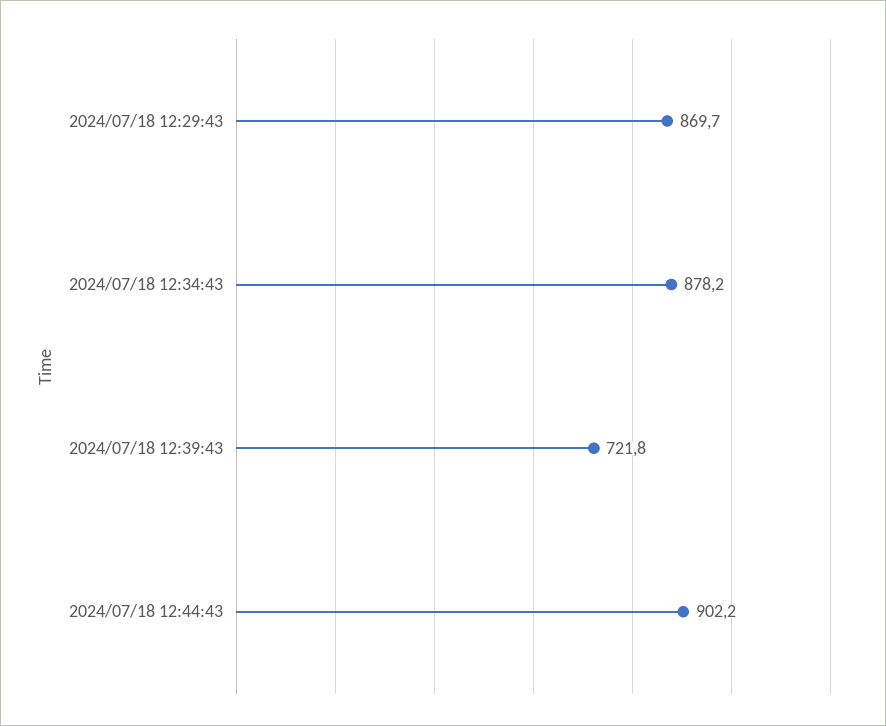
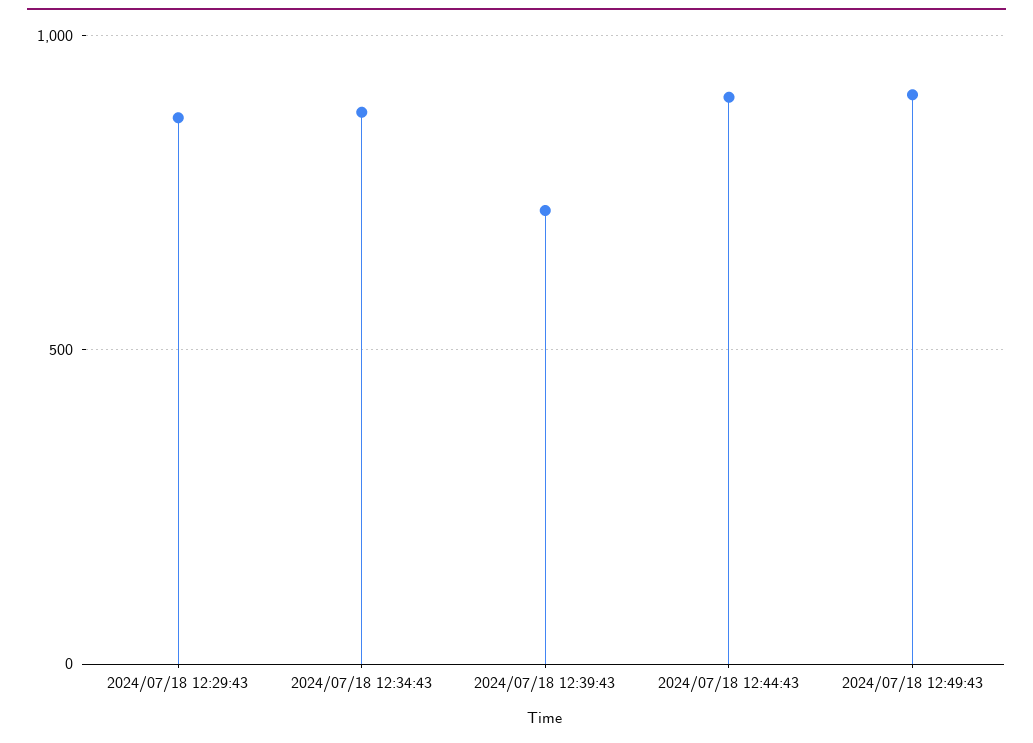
2024/07/18 12:49:43: none -> 900

